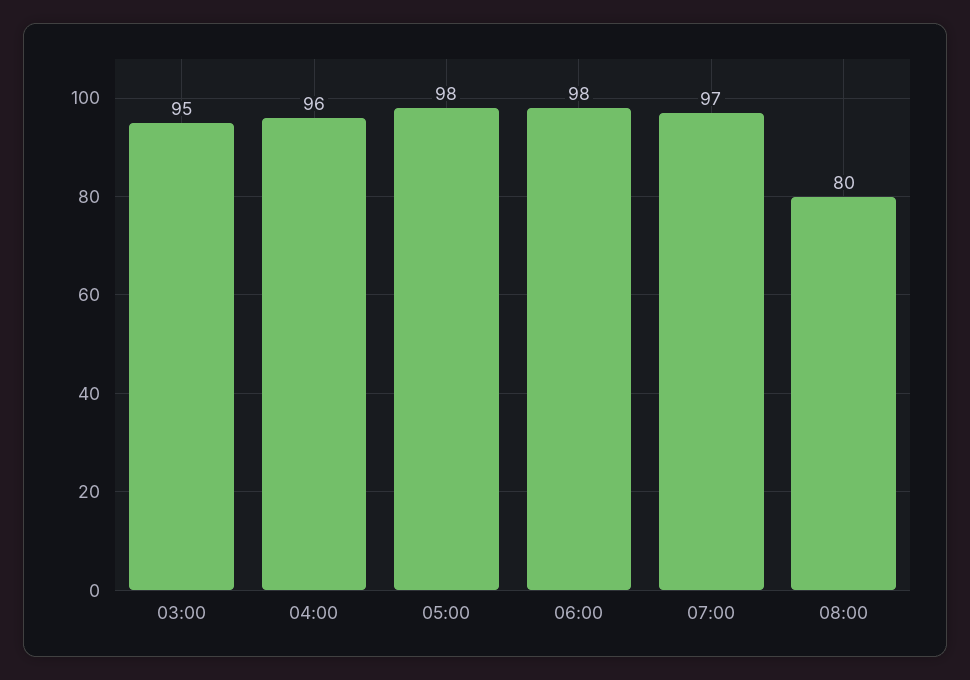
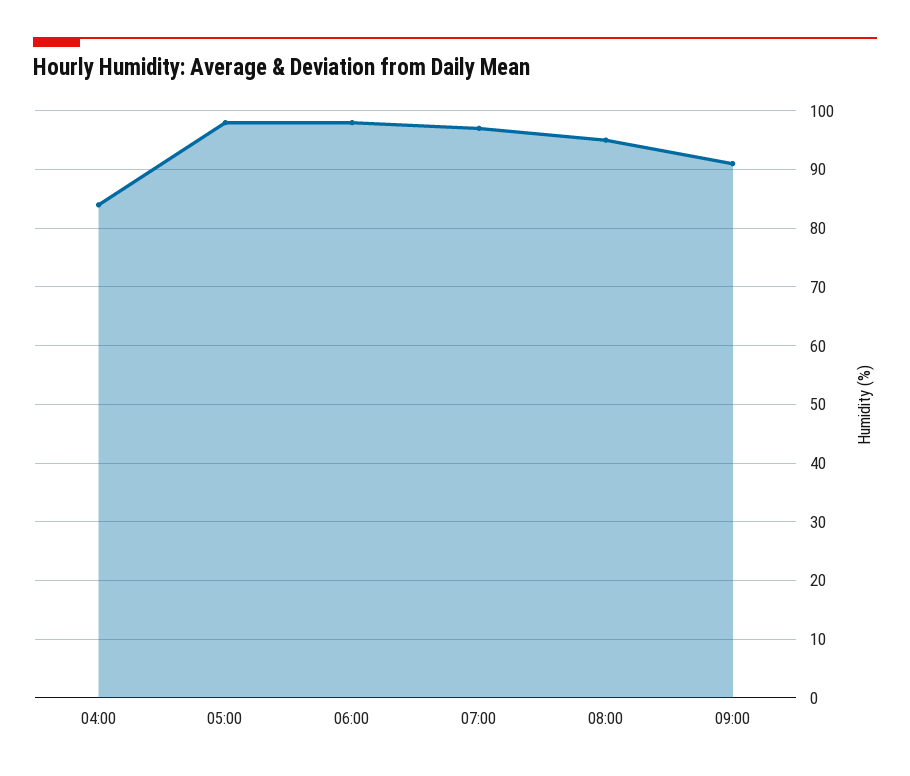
03:00: 95 -> none
04:00: 96 -> 85
08:00: 80 -> 95
09:00: none -> 90

